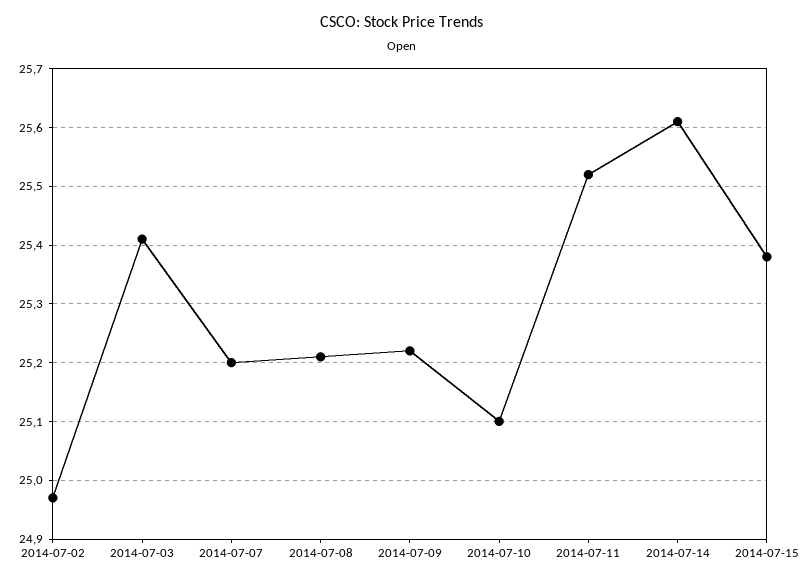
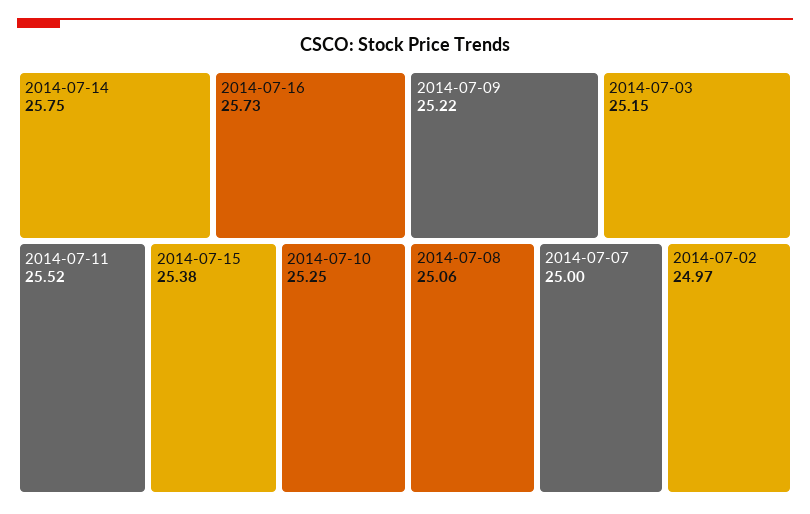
2014-07-03: 25.4 -> 25.15
2014-07-07: 25.2 -> 25
2014-07-08: 25.2 -> 25.06
2014-07-10: 25.1 -> 25.25
2014-07-14: 25.6 -> 25.75
2014-07-16: none -> 25.73

